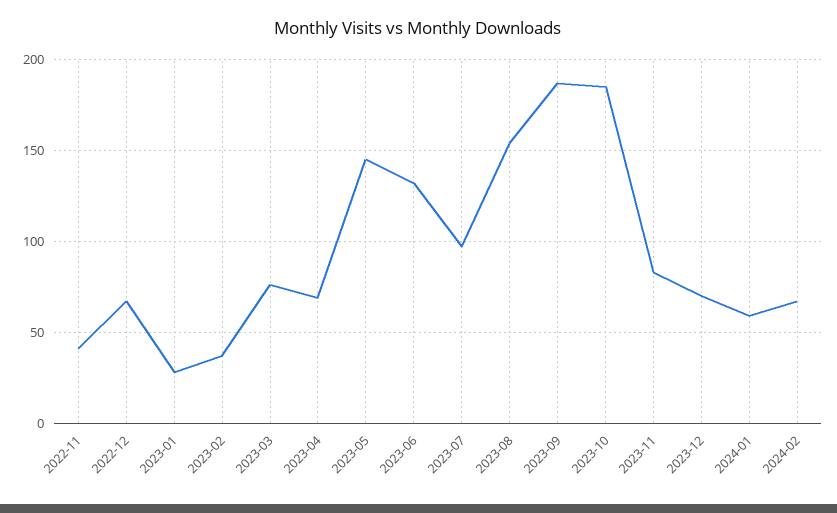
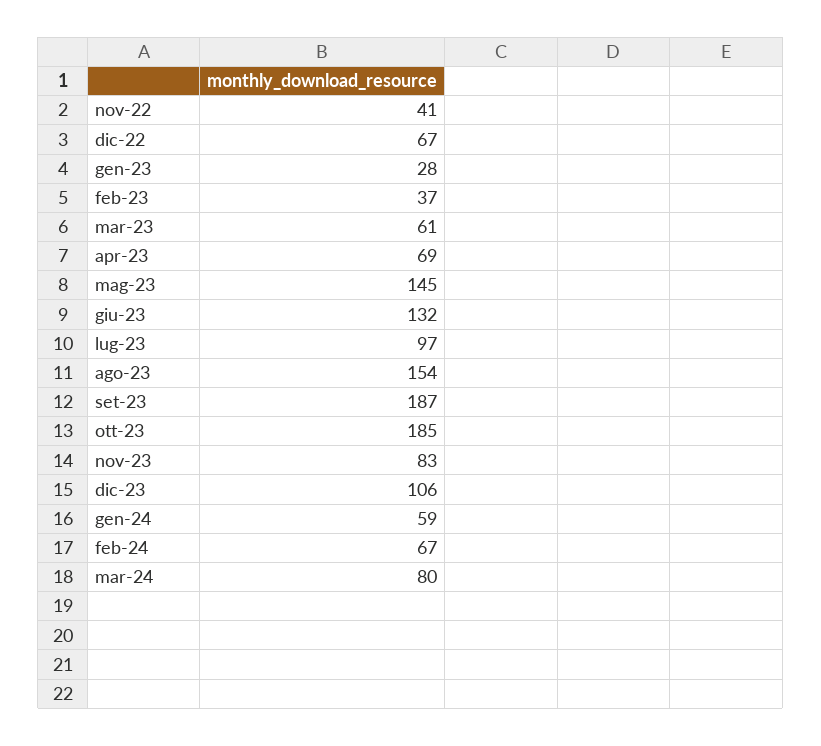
2023-03: 75 -> 61
2023-12: 70 -> 106
mar-24: none -> 80

